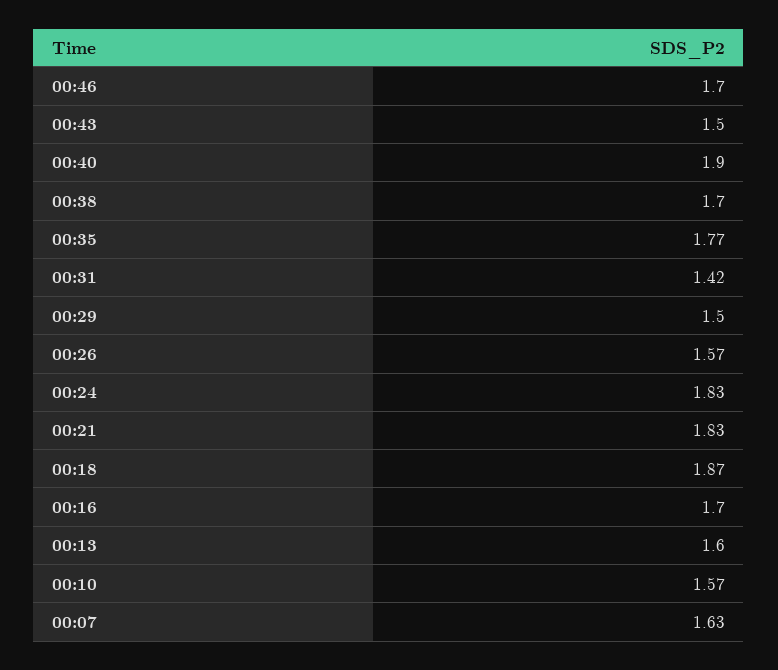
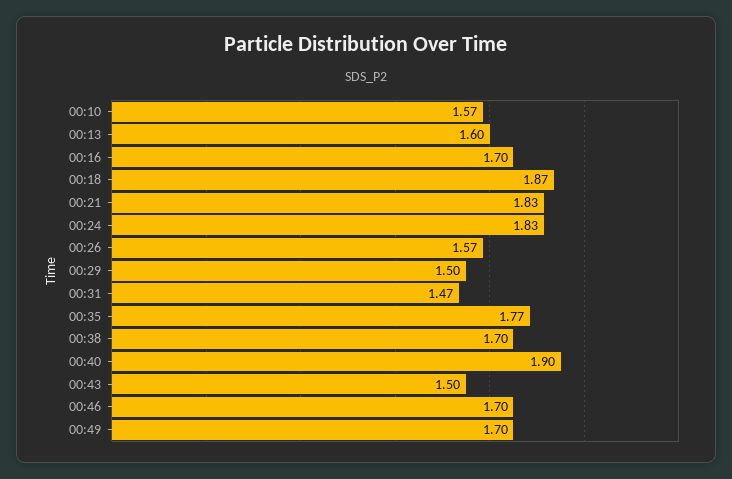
00:31: 1.42 -> 1.47
00:07: 1.63 -> none
00:49: none -> 1.7

